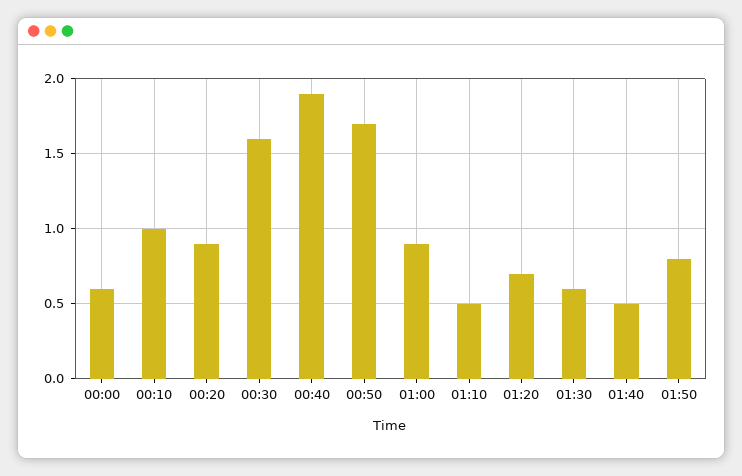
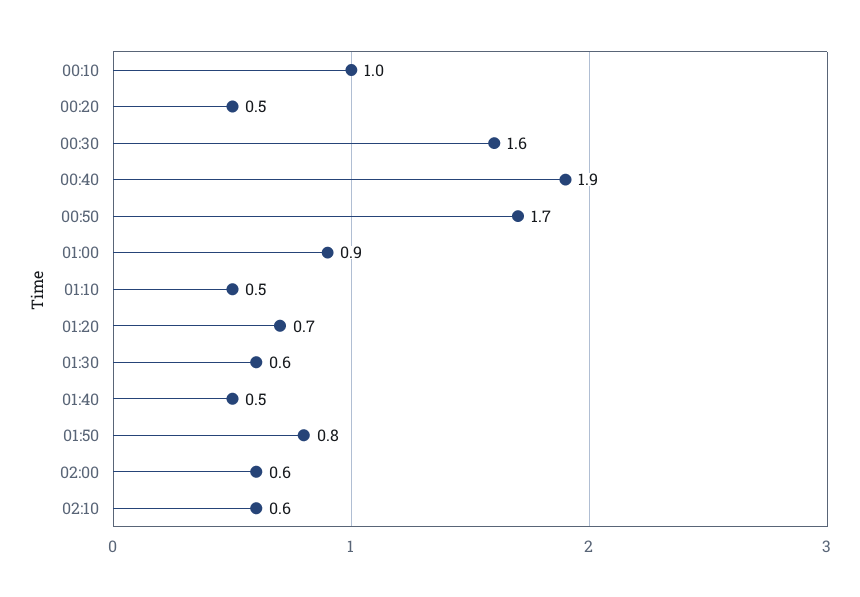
00:00: 0.6 -> none
00:20: 0.9 -> 0.5
02:00: none -> 0.6
02:10: none -> 0.6

